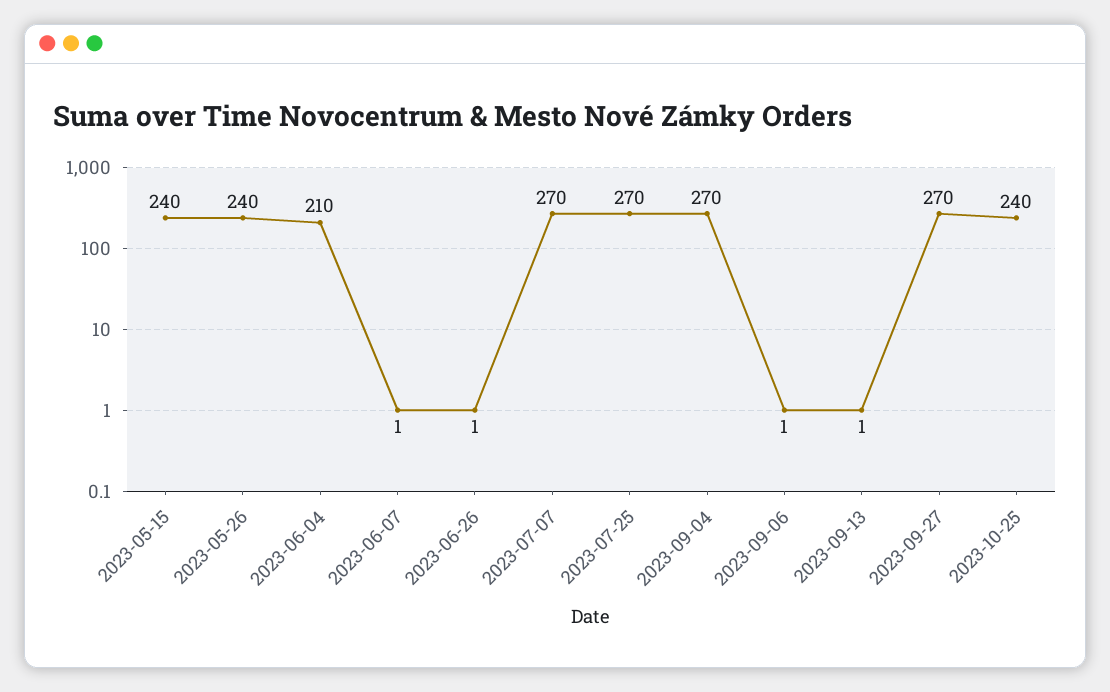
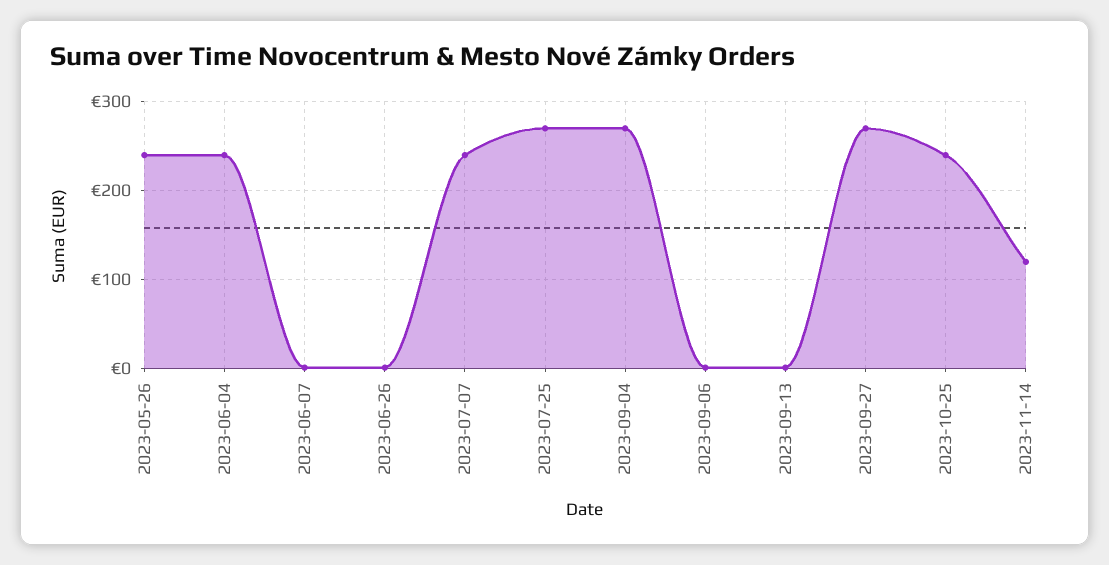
2023-05-15: 240 -> none
2023-06-04: 210 -> 240
2023-07-07: 270 -> 240
2023-11-14: none -> 120

